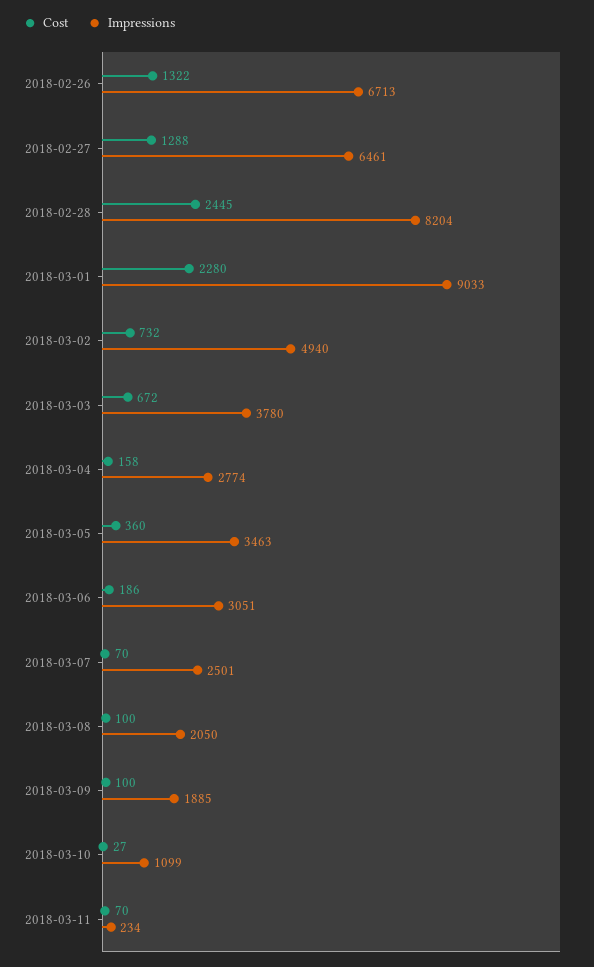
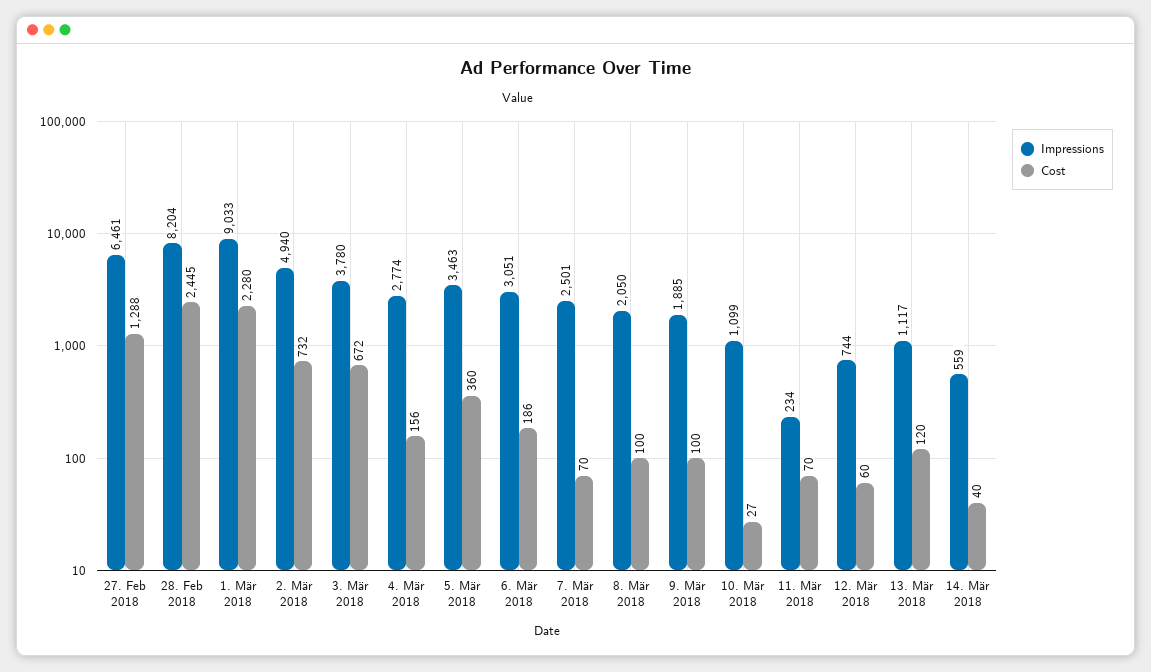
Cost, 2018-02-26: 1322 -> none
Impressions, 2018-02-26: 6713 -> none
Cost, 2018-03-04: 158 -> 156
Impressions, 12. Mär 2018: none -> 744
Cost, 12. Mär 2018: none -> 60
Impressions, 13. Mär 2018: none -> 1117
Cost, 13. Mär 2018: none -> 120
Impressions, 14. Mär 2018: none -> 559
Cost, 14. Mär 2018: none -> 40

